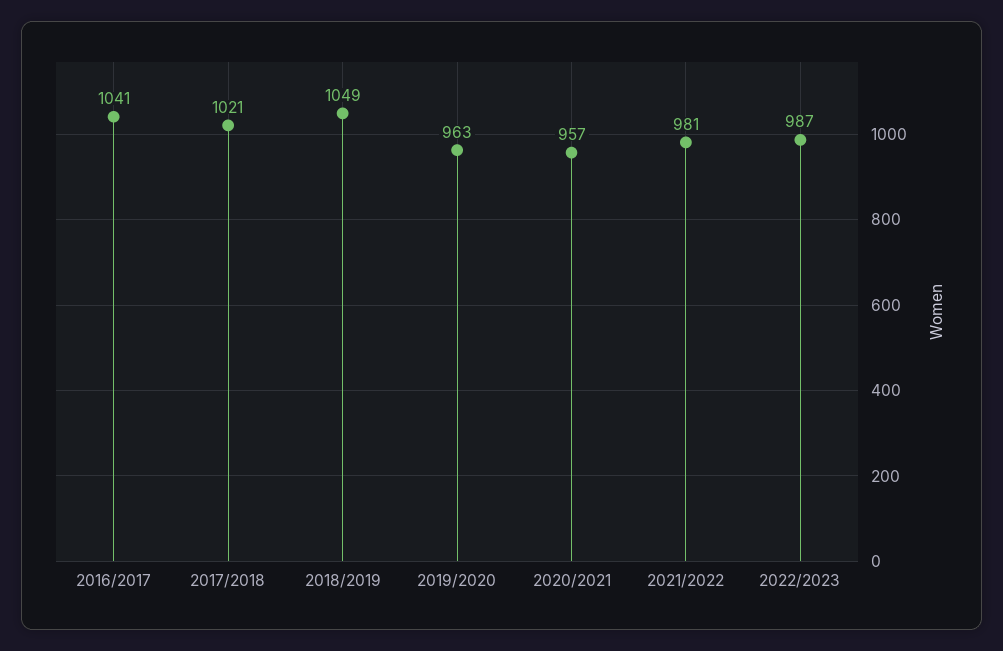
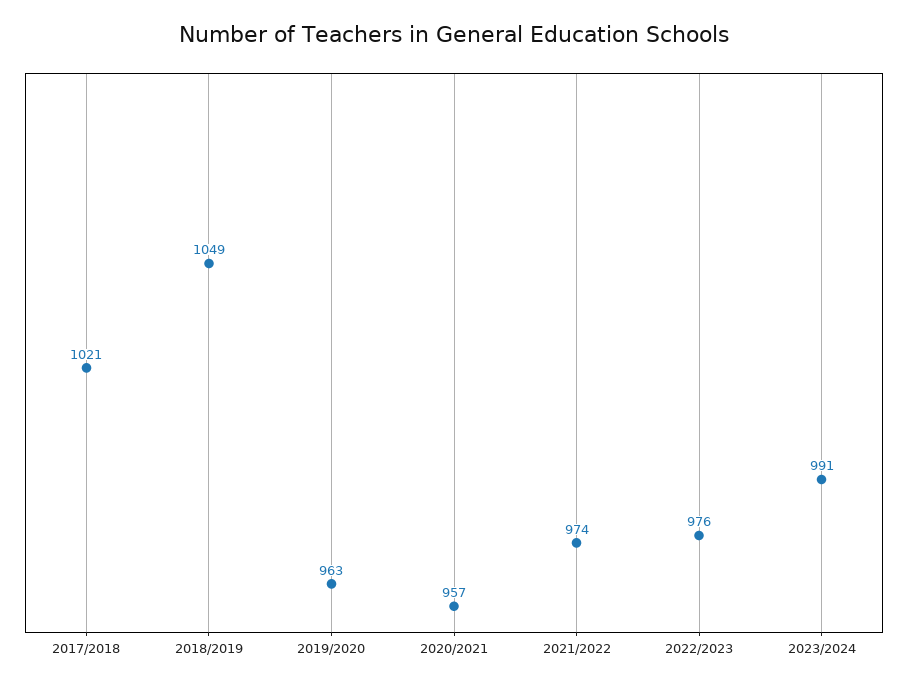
2016/2017: 1041 -> none
2021/2022: 981 -> 974
2022/2023: 987 -> 976
2023/2024: none -> 991

